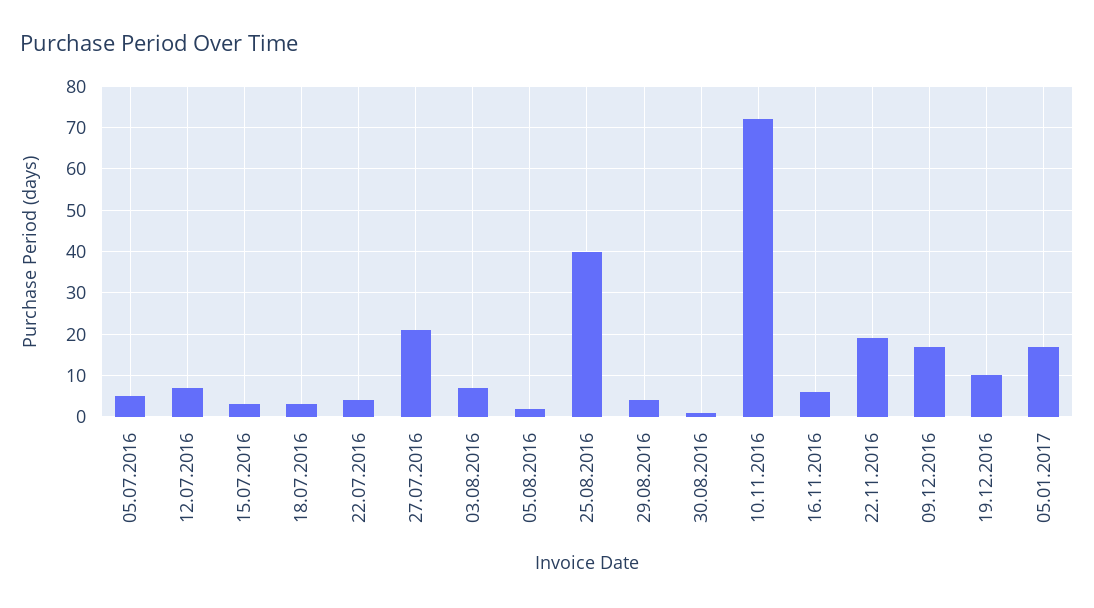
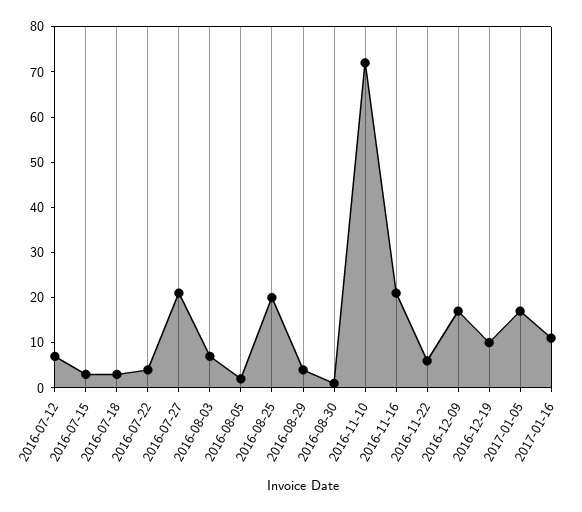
05.07.2016: 5 -> none
25.08.2016: 40 -> 20
16.11.2016: 5 -> 20
22.11.2016: 20 -> 5
2017-01-16: none -> 10

